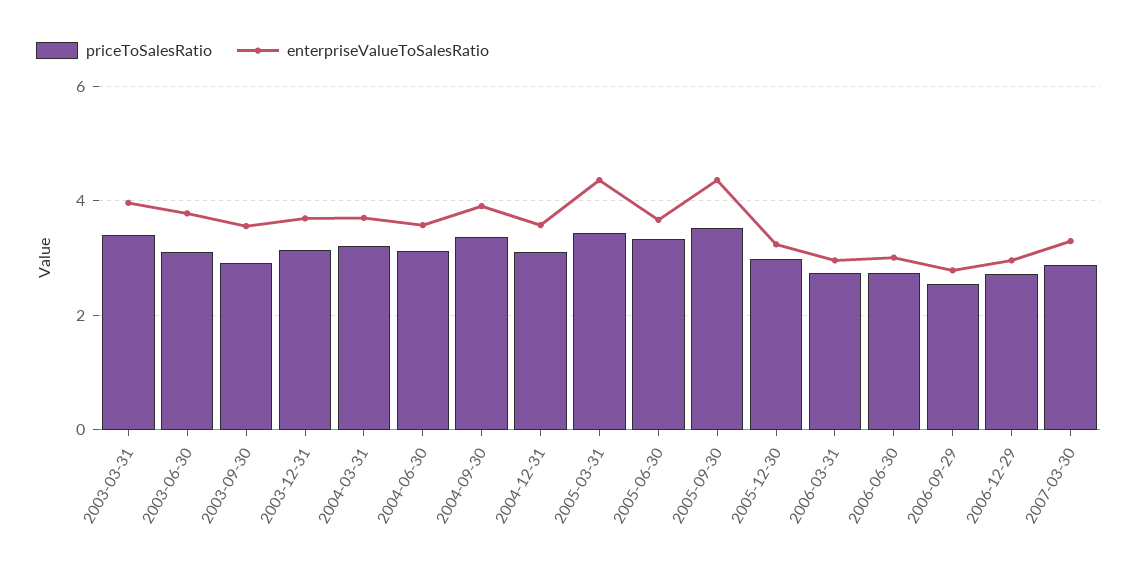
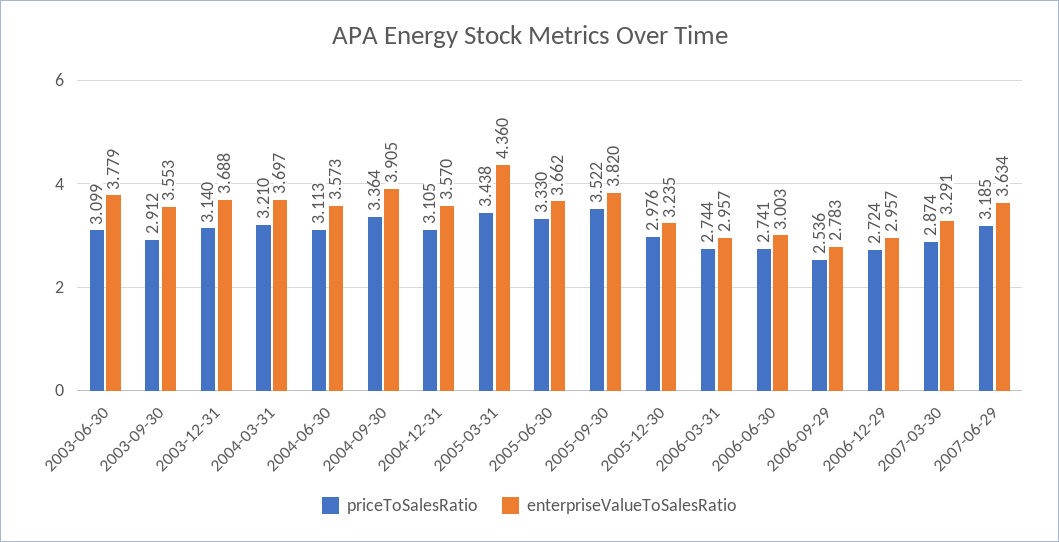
priceToSalesRatio, 2003-03-31: 3.4 -> none
enterpriseValueToSalesRatio, 2003-03-31: 4 -> none
enterpriseValueToSalesRatio, 2005-09-30: 4.4 -> 3.82
priceToSalesRatio, 2007-06-29: none -> 3.185
enterpriseValueToSalesRatio, 2007-06-29: none -> 3.634

